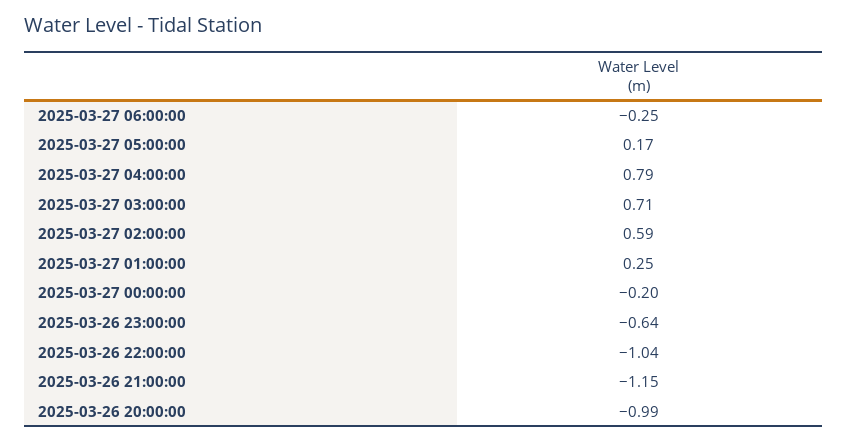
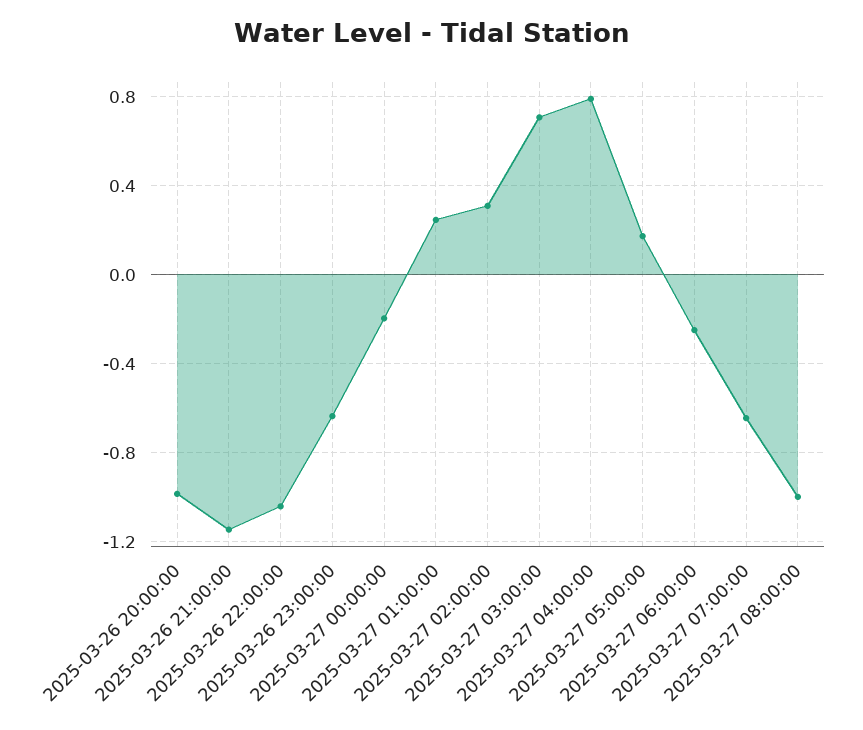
2025-03-27 02:00:00: 0.59 -> 0.3
2025-03-27 07:00:00: none -> -0.65
2025-03-27 08:00:00: none -> -1

